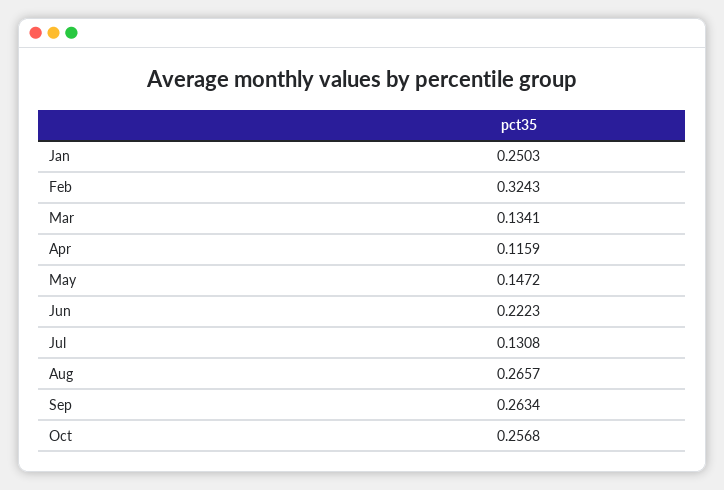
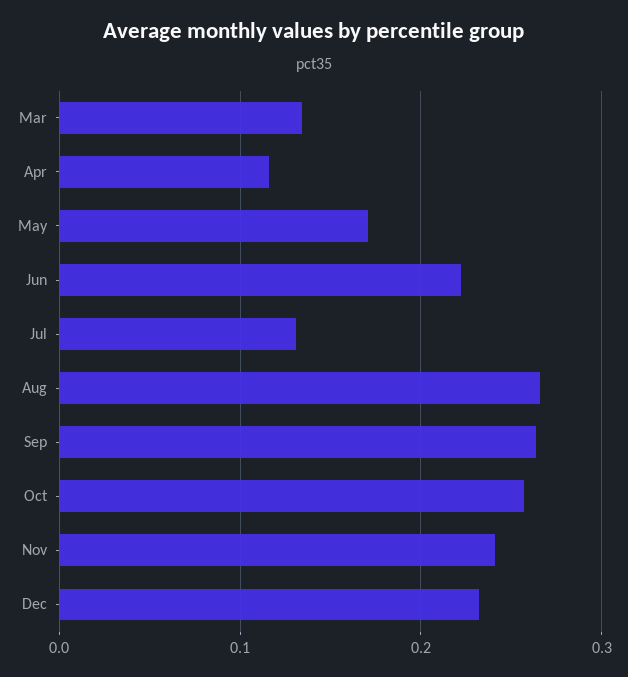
Jan: 0.2503 -> none
Feb: 0.3243 -> none
May: 0.1472 -> 0.17
Nov: none -> 0.24
Dec: none -> 0.23

